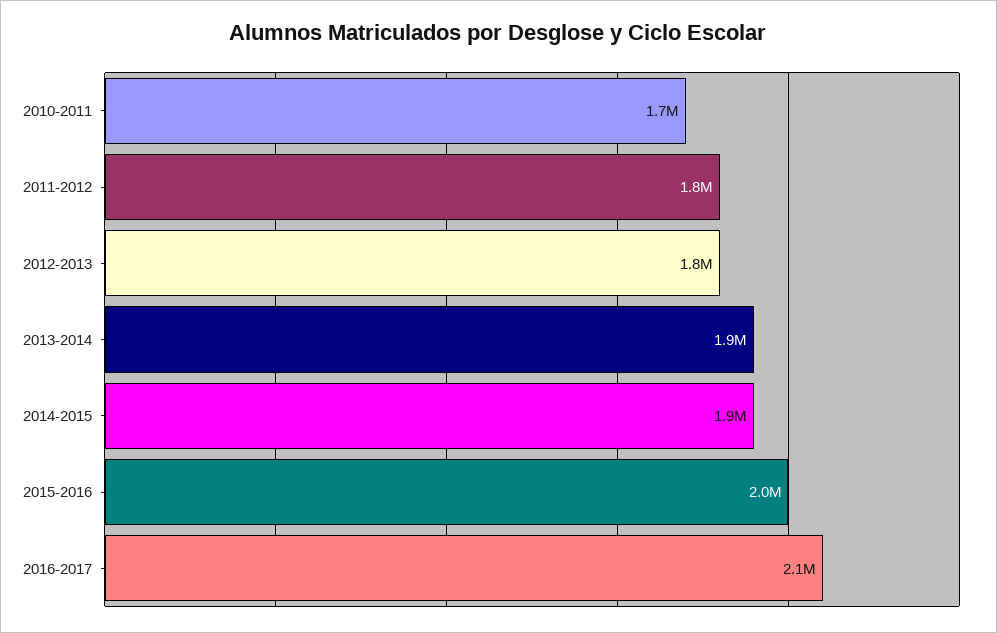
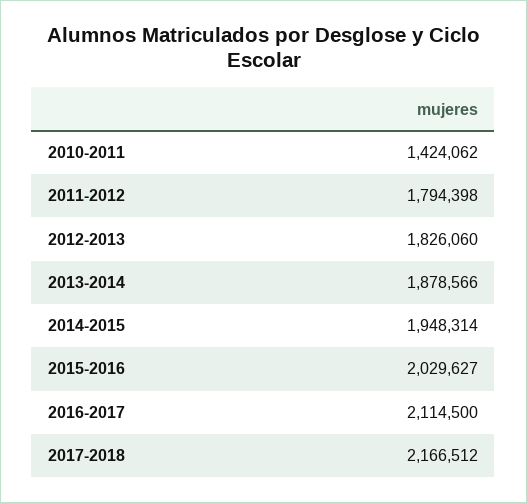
2010-2011: 1700000 -> 1424062
2017-2018: none -> 2166512

